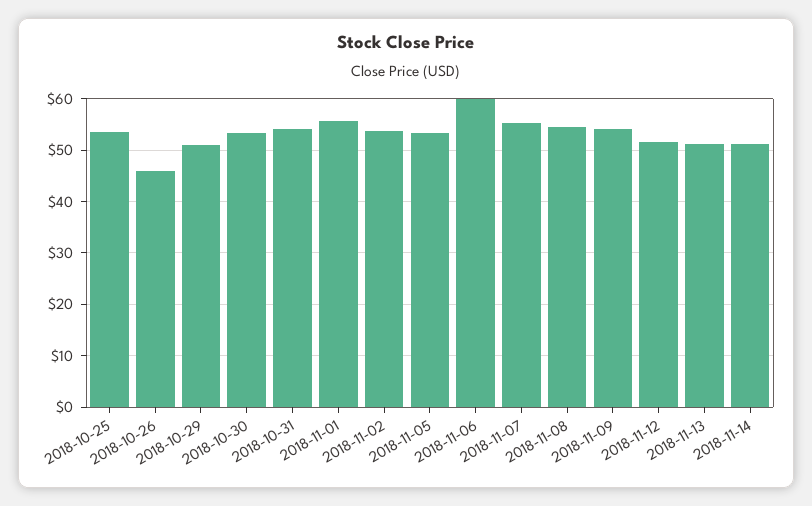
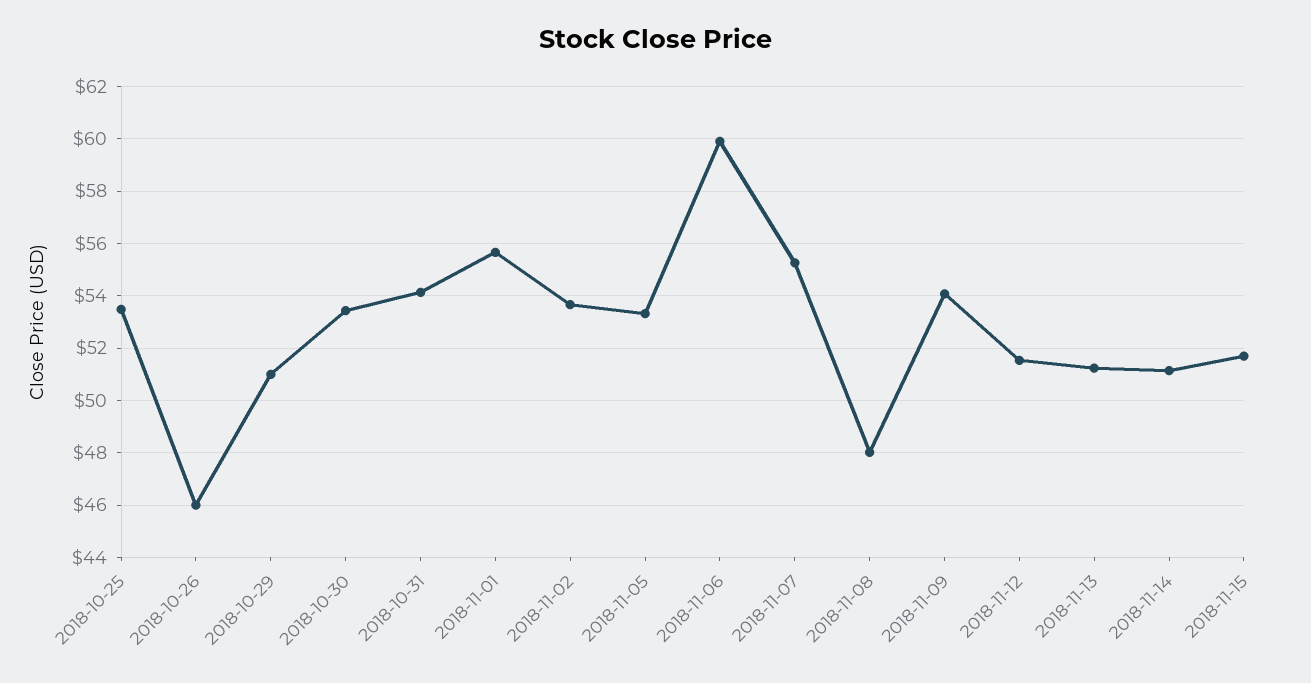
2018-11-08: 54 -> 48
2018-11-15: none -> 51.75

